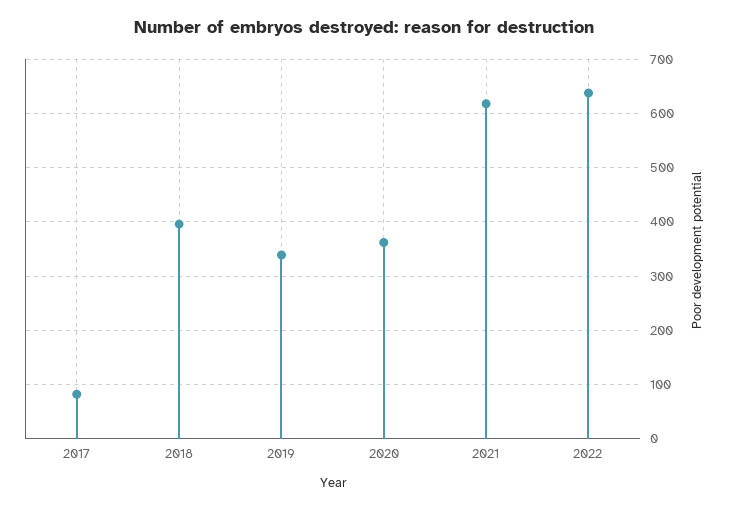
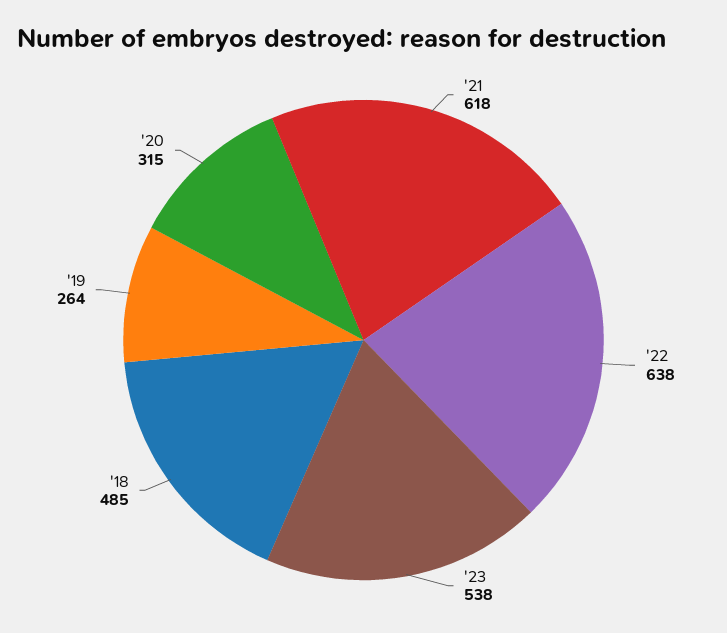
2017: 80 -> none
2018: 400 -> 485
2019: 340 -> 264
2020: 360 -> 315
'23: none -> 538

